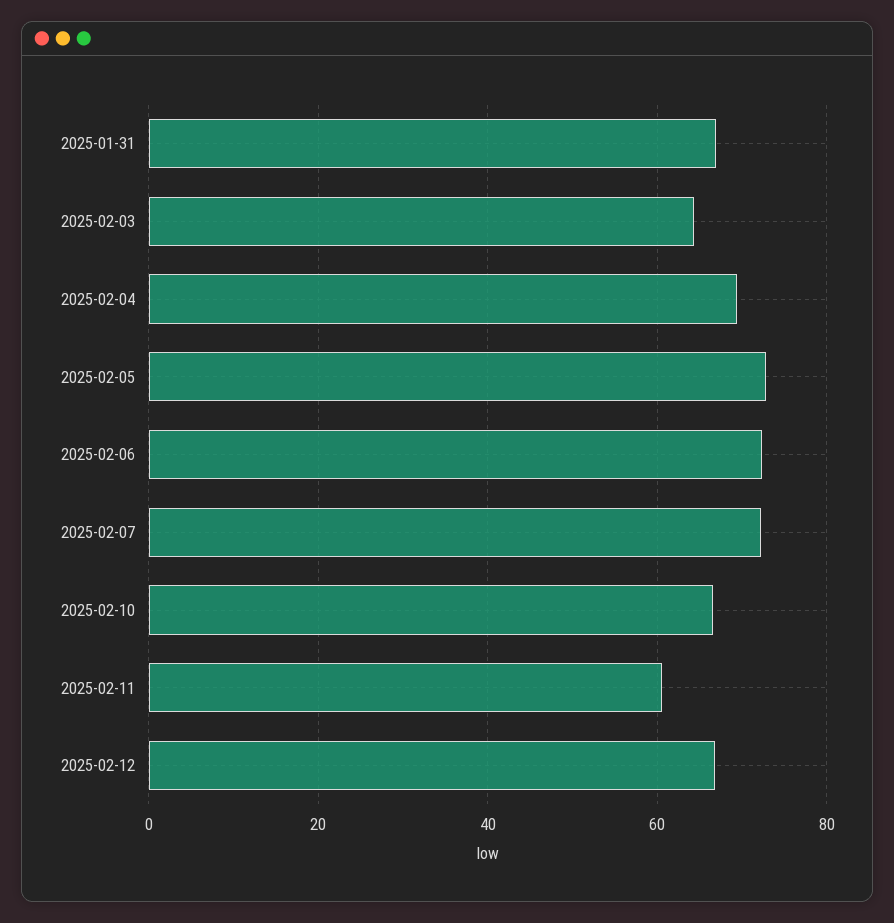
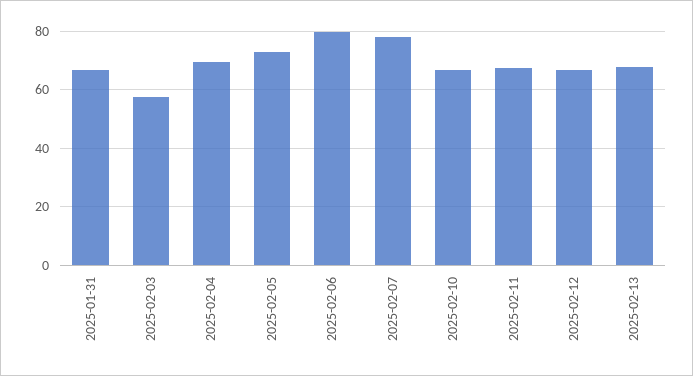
2025-02-03: 64 -> 57.5
2025-02-06: 72 -> 80
2025-02-07: 72 -> 77.5
2025-02-11: 60 -> 67.5
2025-02-13: none -> 67.5

